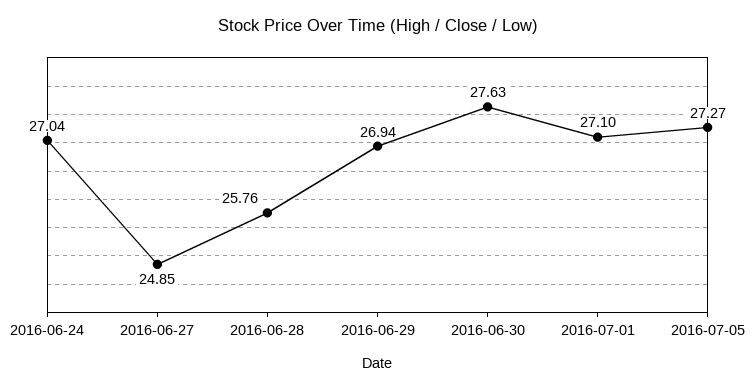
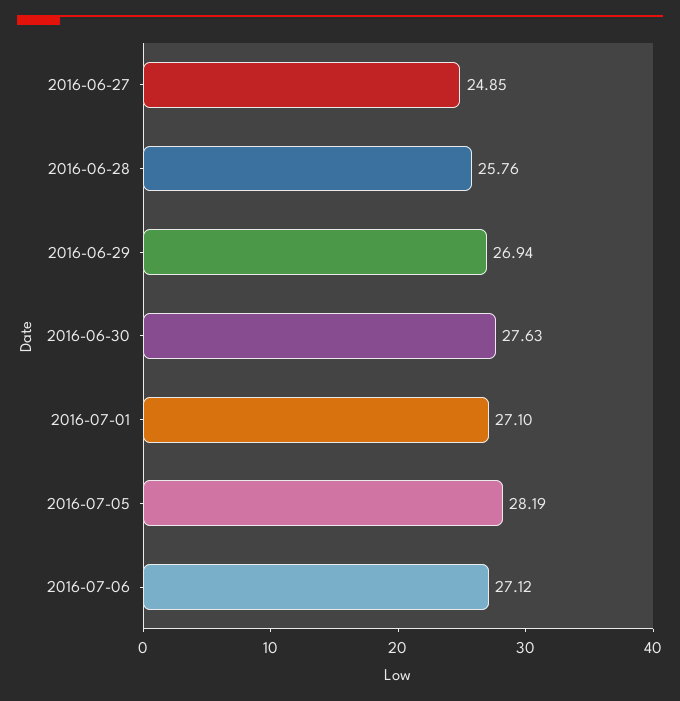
2016-06-24: 27.04 -> none
2016-07-05: 27.27 -> 28.19
2016-07-06: none -> 27.12

